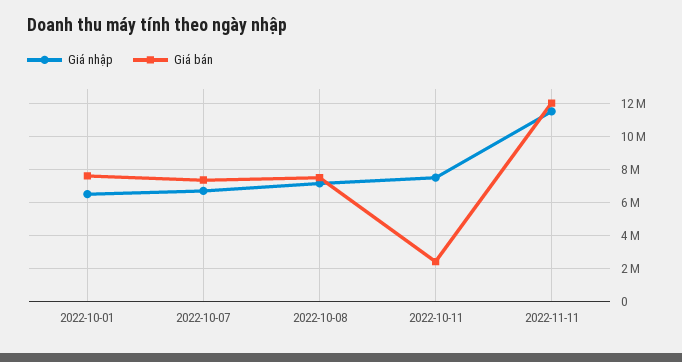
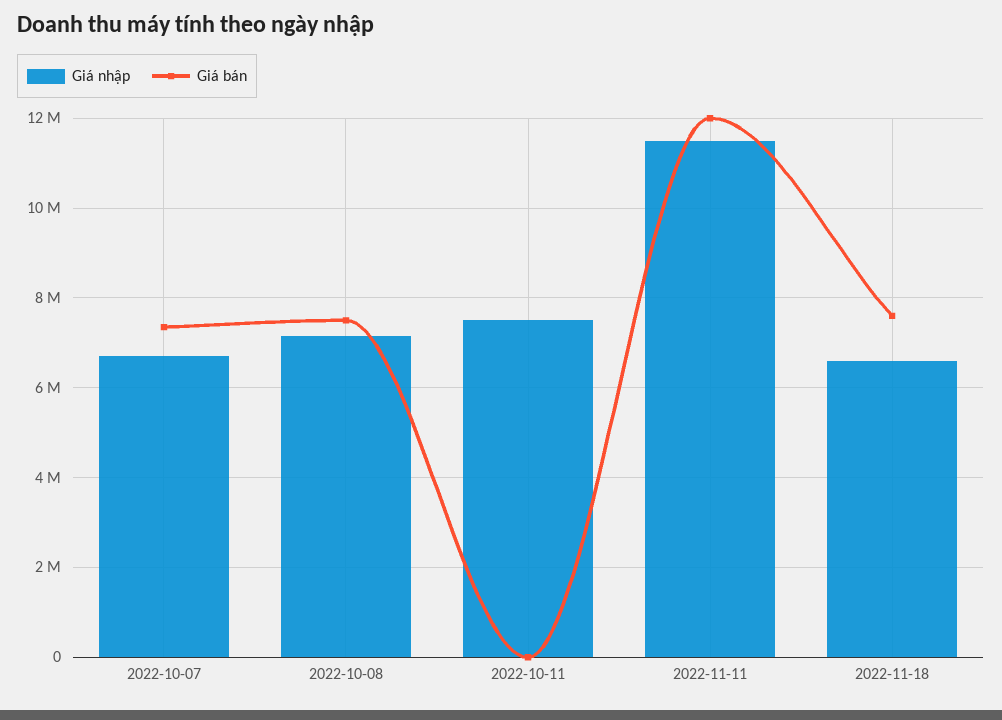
Giá nhập, 2022-10-01: 6500000 -> none
Giá bán, 2022-10-01: 7500000 -> none
Giá bán, 2022-10-11: 2500000 -> 0
Giá nhập, 2022-11-18: none -> 6600000
Giá bán, 2022-11-18: none -> 7600000

